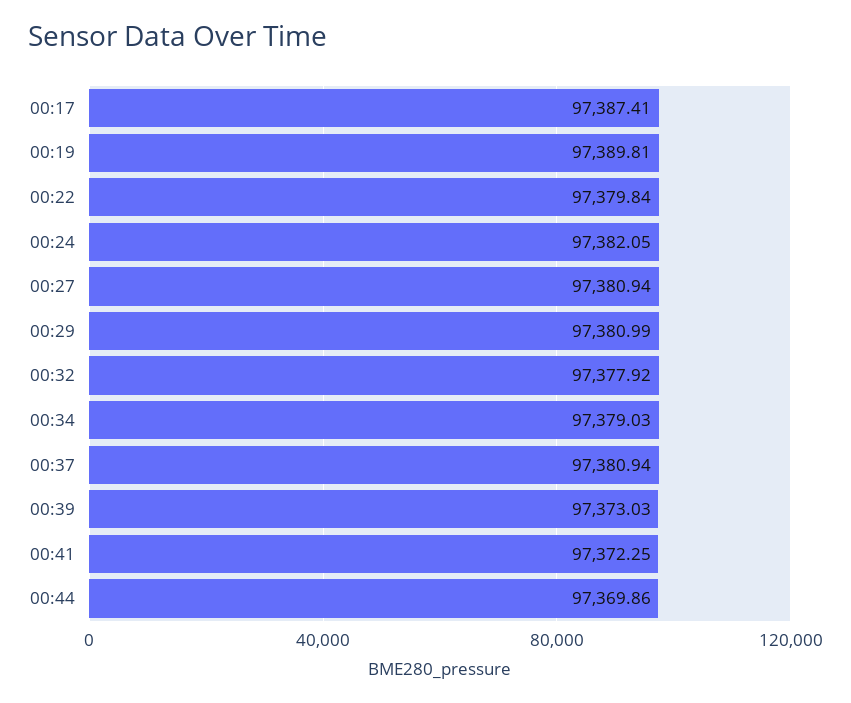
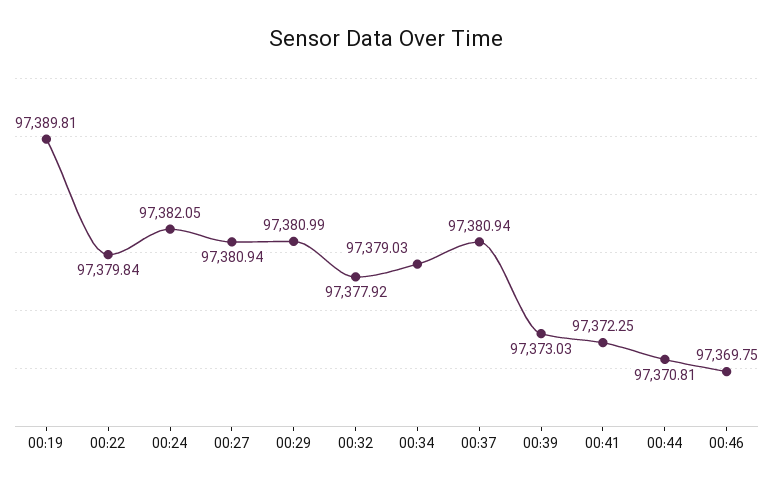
00:17: 97387.41 -> none
00:44: 97369.86 -> 97370.81
00:46: none -> 97369.75

